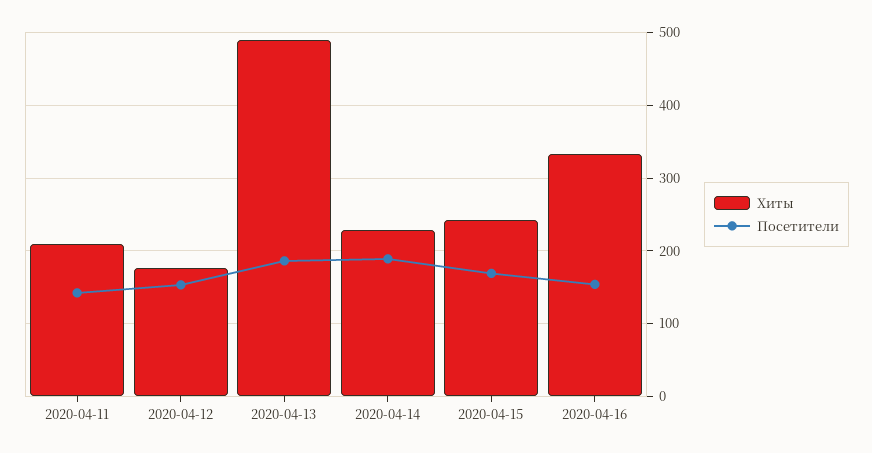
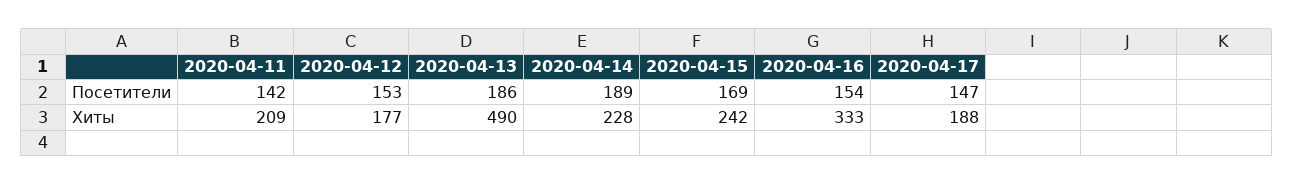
Посетители, 2020-04-17: none -> 147
Хиты, 2020-04-17: none -> 188

